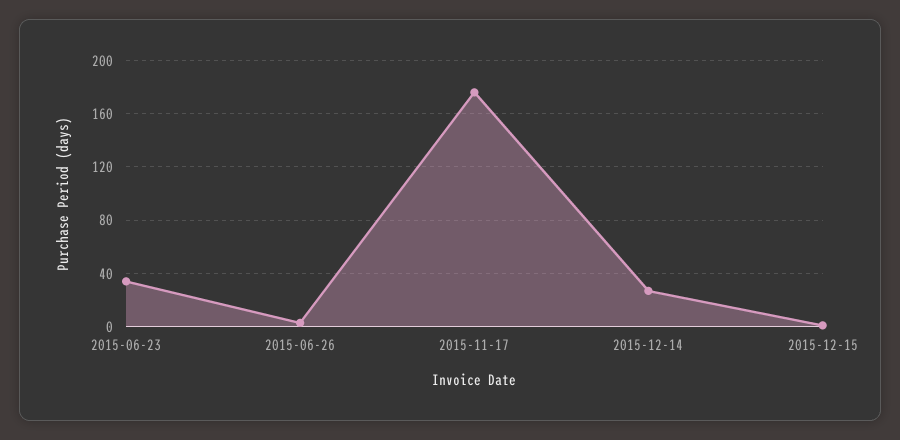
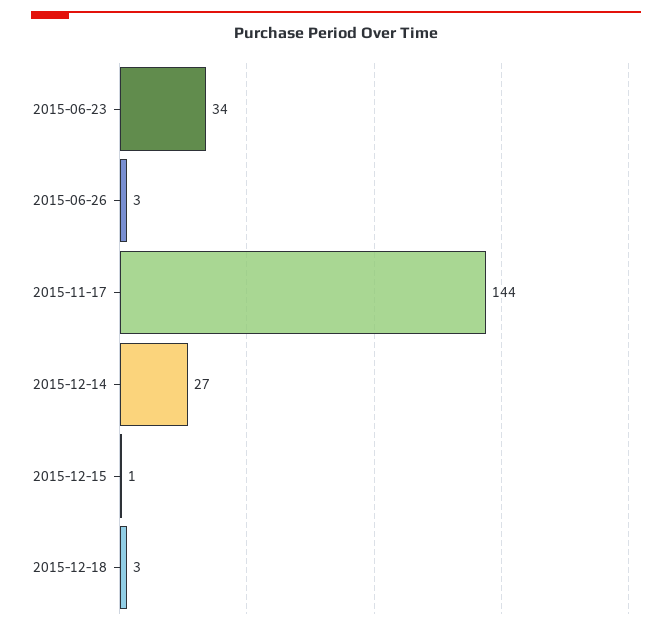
2015-11-17: 175 -> 144
2015-12-18: none -> 3

